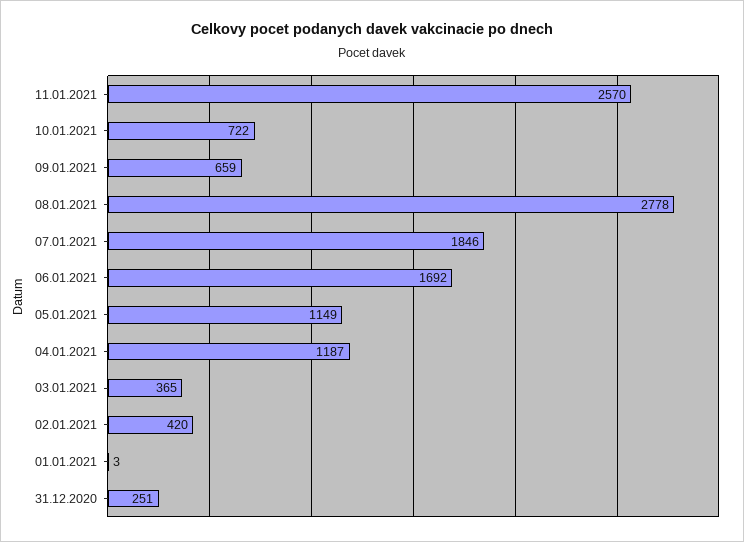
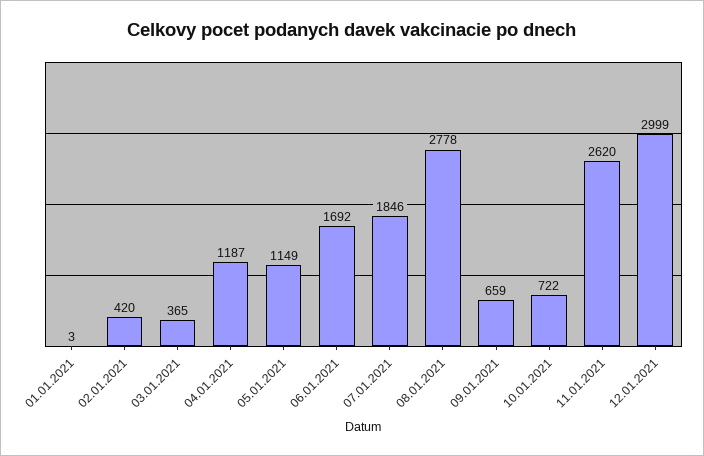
11.01.2021: 2570 -> 2620
31.12.2020: 251 -> none
12.01.2021: none -> 2999

